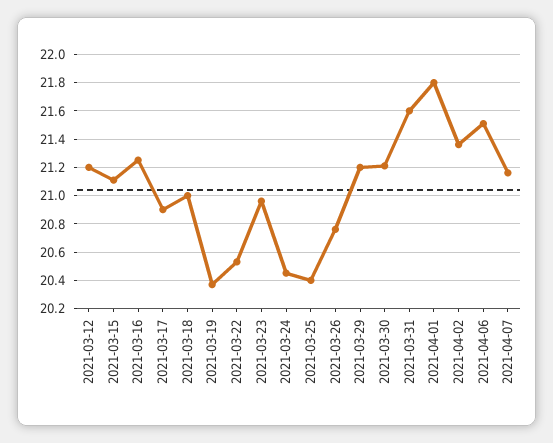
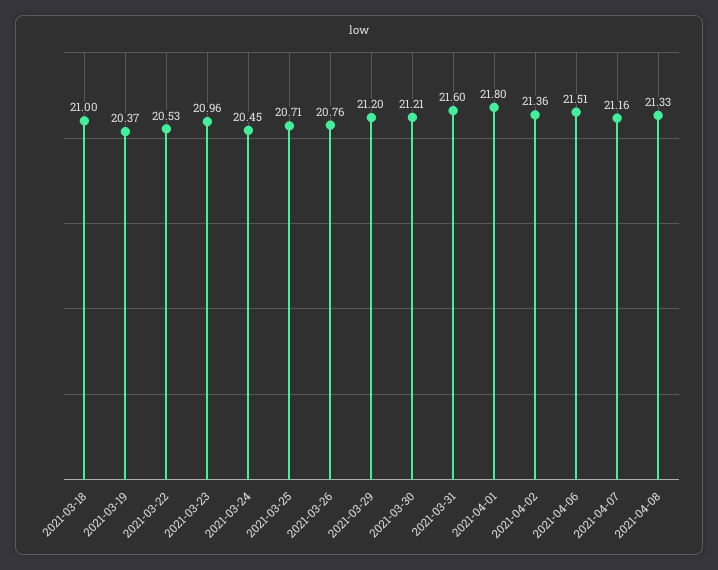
2021-03-12: 21.2 -> none
2021-03-15: 21.1 -> none
2021-03-16: 21.25 -> none
2021-03-17: 20.9 -> none
2021-03-25: 20.4 -> 20.71
2021-04-08: none -> 21.33

